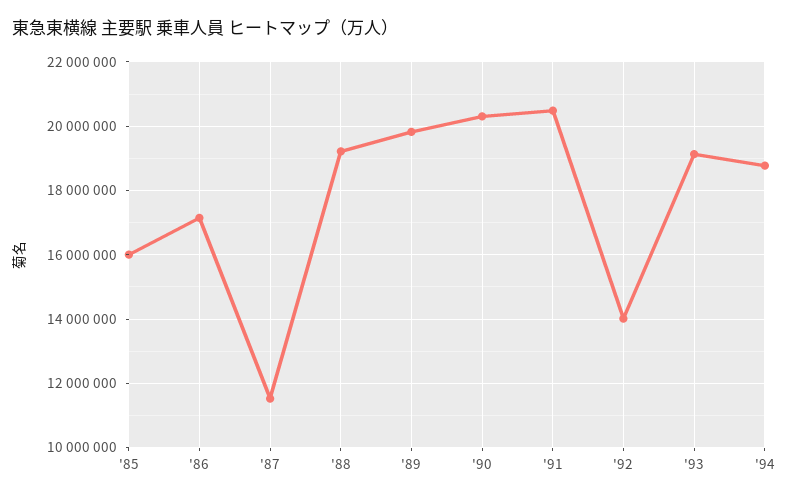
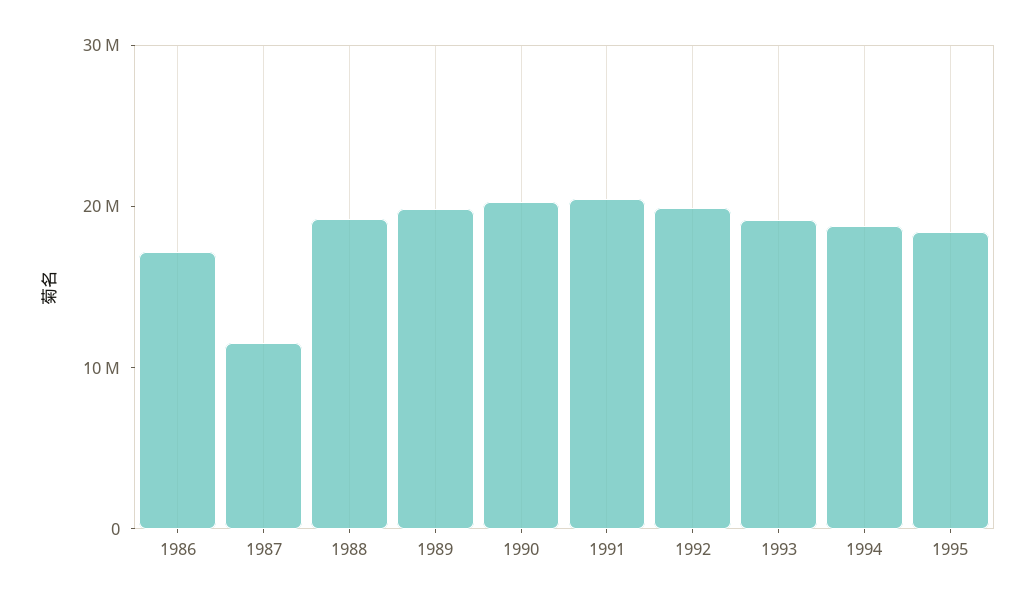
'85: 16000000 -> none
'92: 14000000 -> 20000000
1995: none -> 18000000

